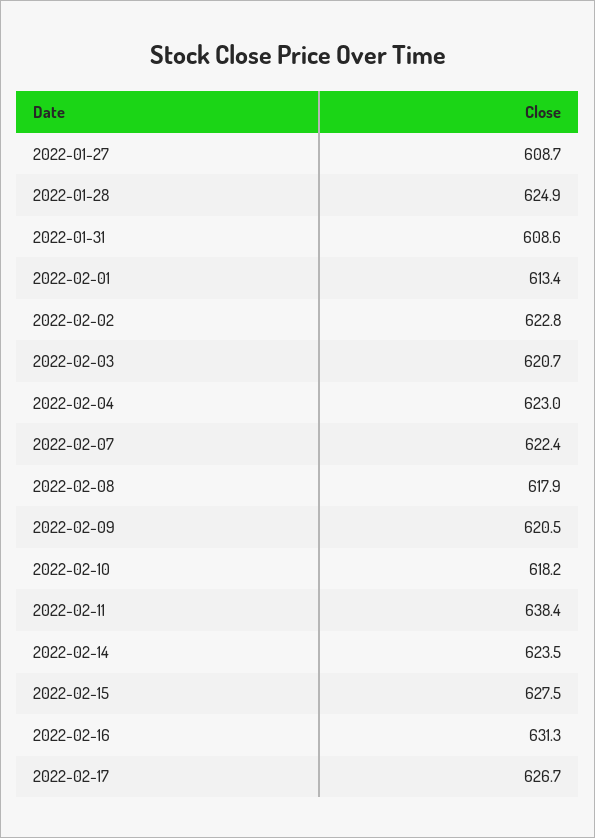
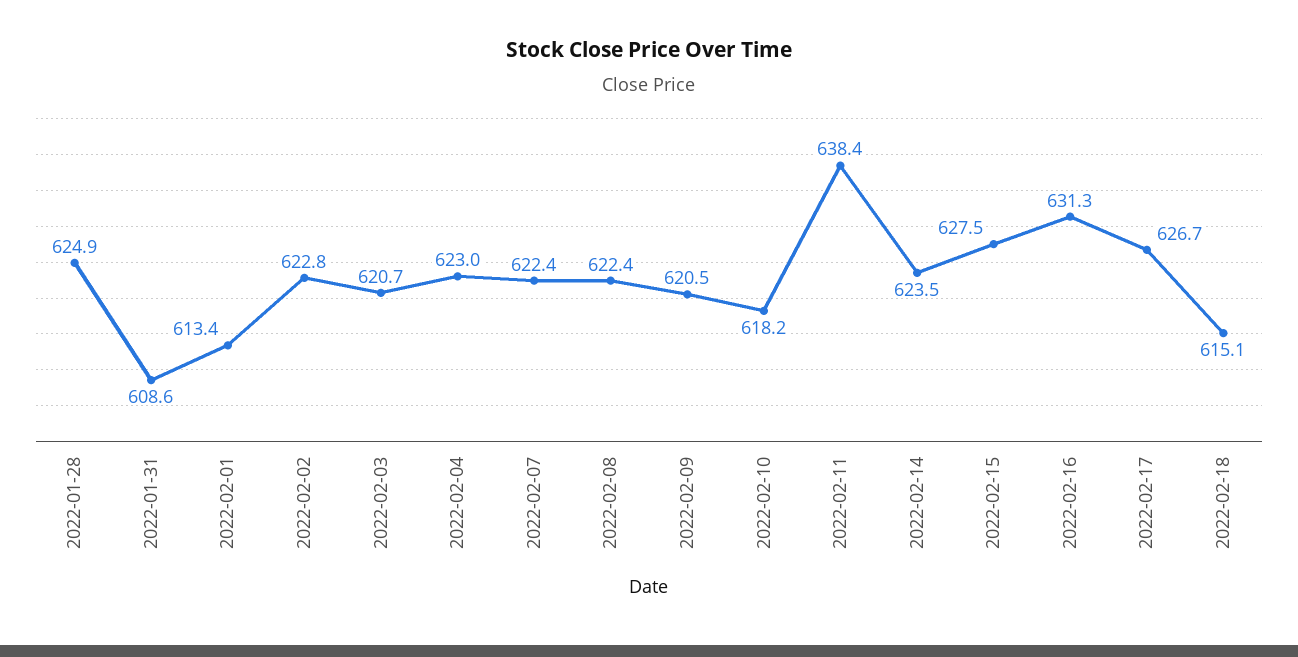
2022-01-27: 608.7 -> none
2022-02-08: 617.9 -> 622.4
2022-02-18: none -> 615.1

